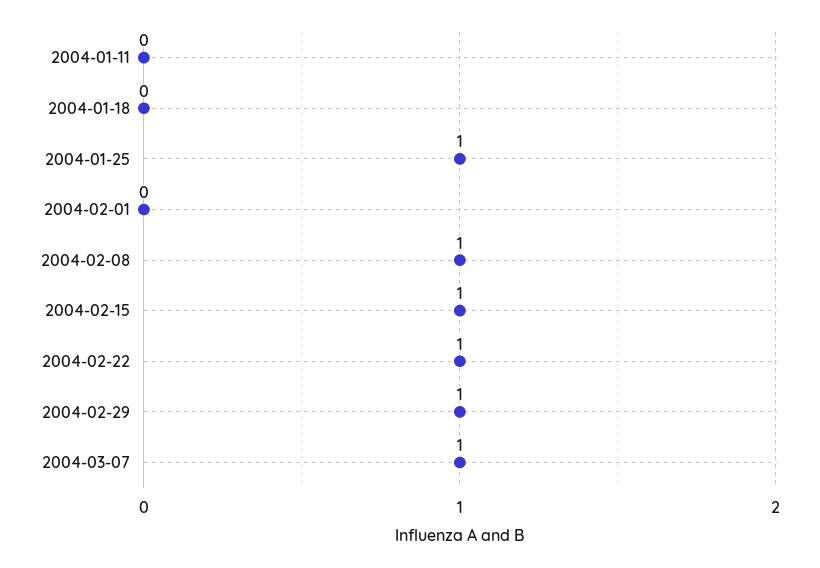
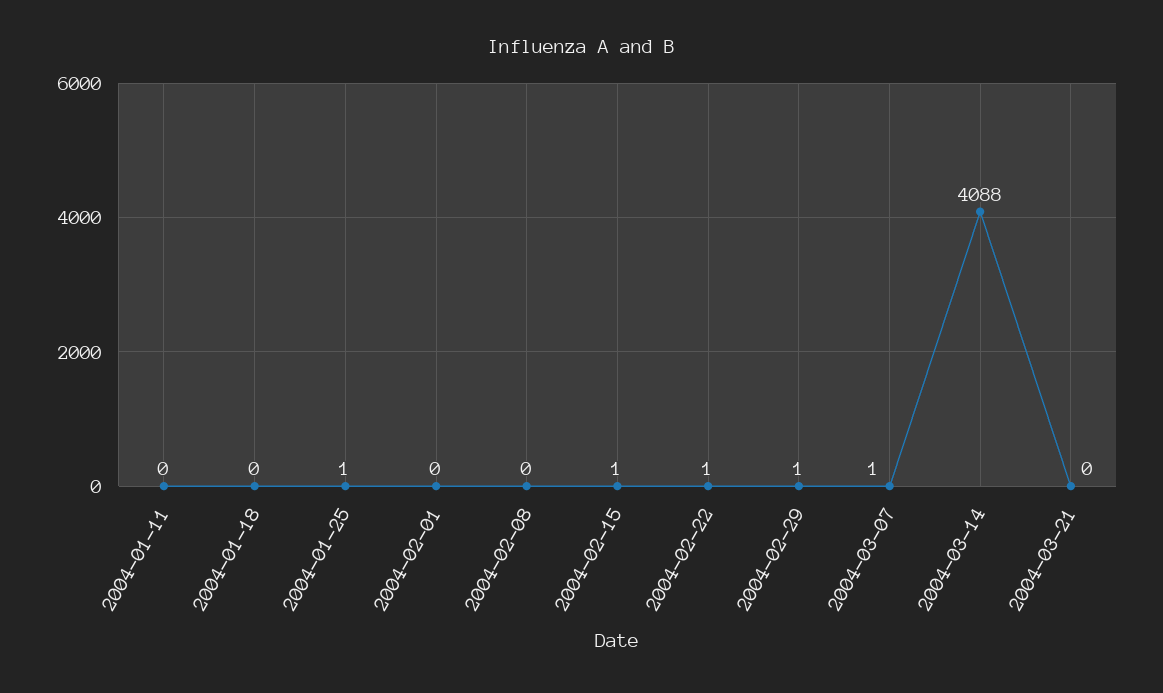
2004-02-08: 1 -> 0
2004-03-14: none -> 4088
2004-03-21: none -> 0

